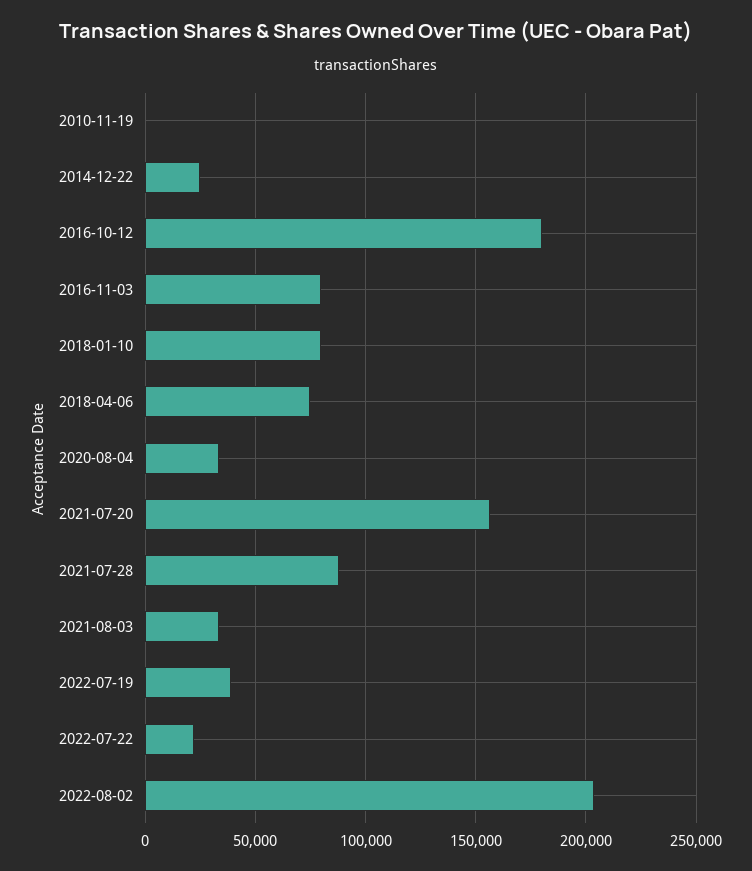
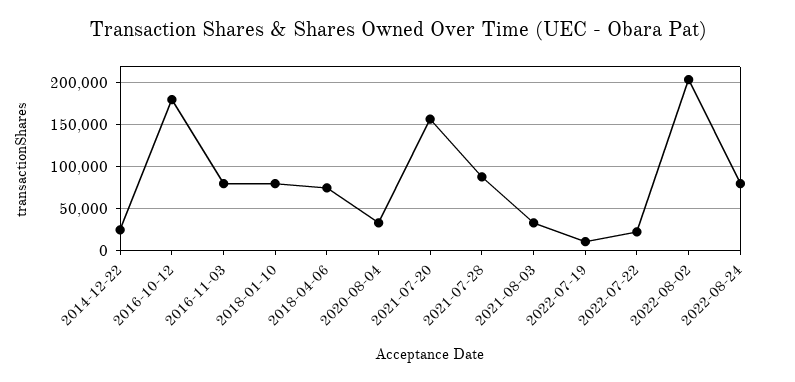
2010-11-19: 0 -> none
2022-07-19: 40000 -> 10000
2022-08-24: none -> 80000

